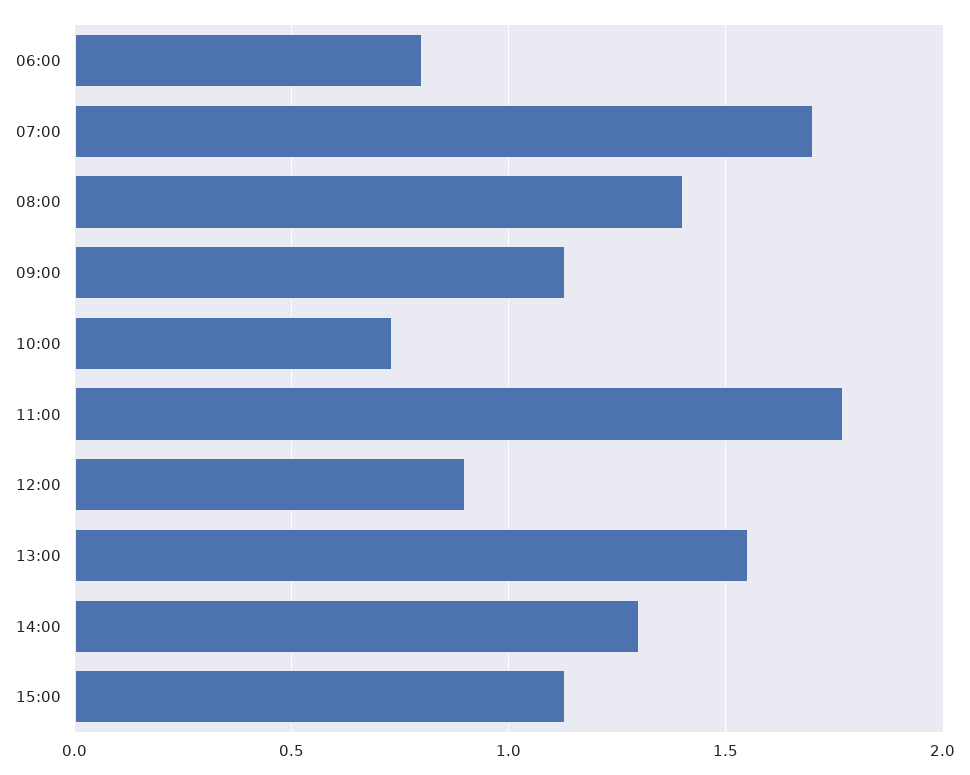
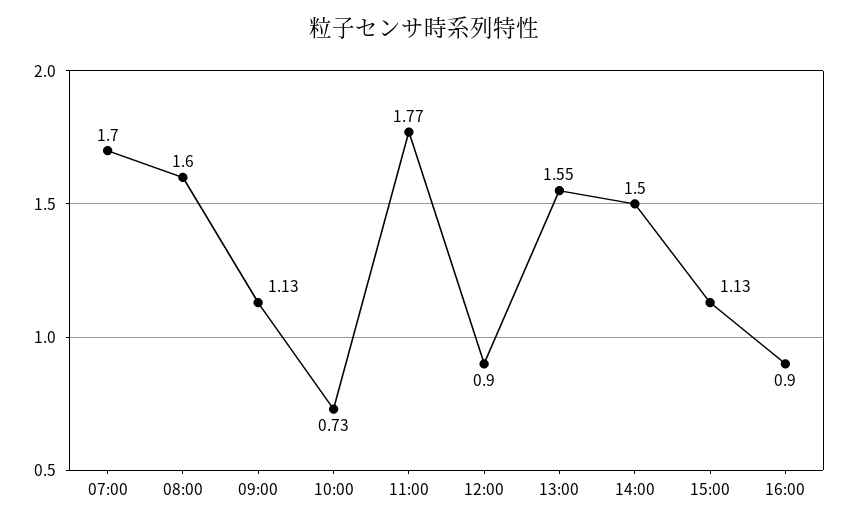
06:00: 0.8 -> none
08:00: 1.4 -> 1.6
14:00: 1.3 -> 1.5
16:00: none -> 0.9

